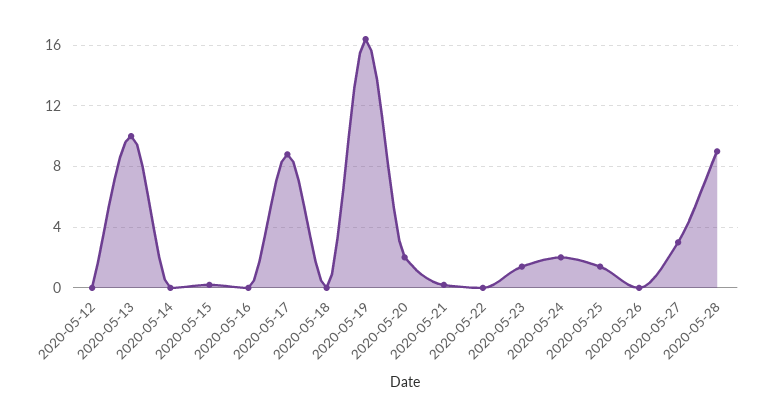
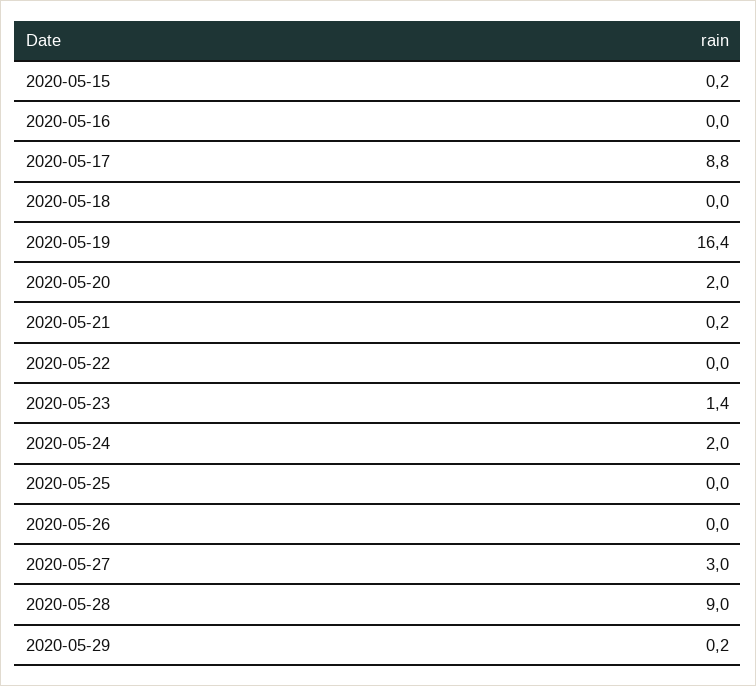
2020-05-12: 0 -> none
2020-05-13: 10 -> none
2020-05-14: 0 -> none
2020-05-25: 1.5 -> 0
2020-05-29: none -> 0.2

